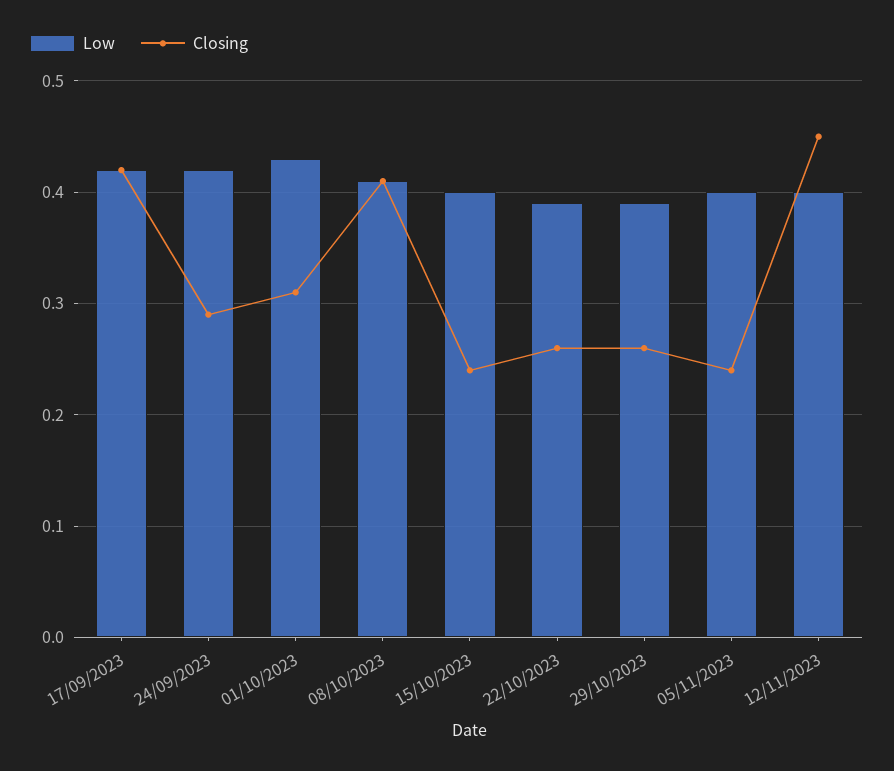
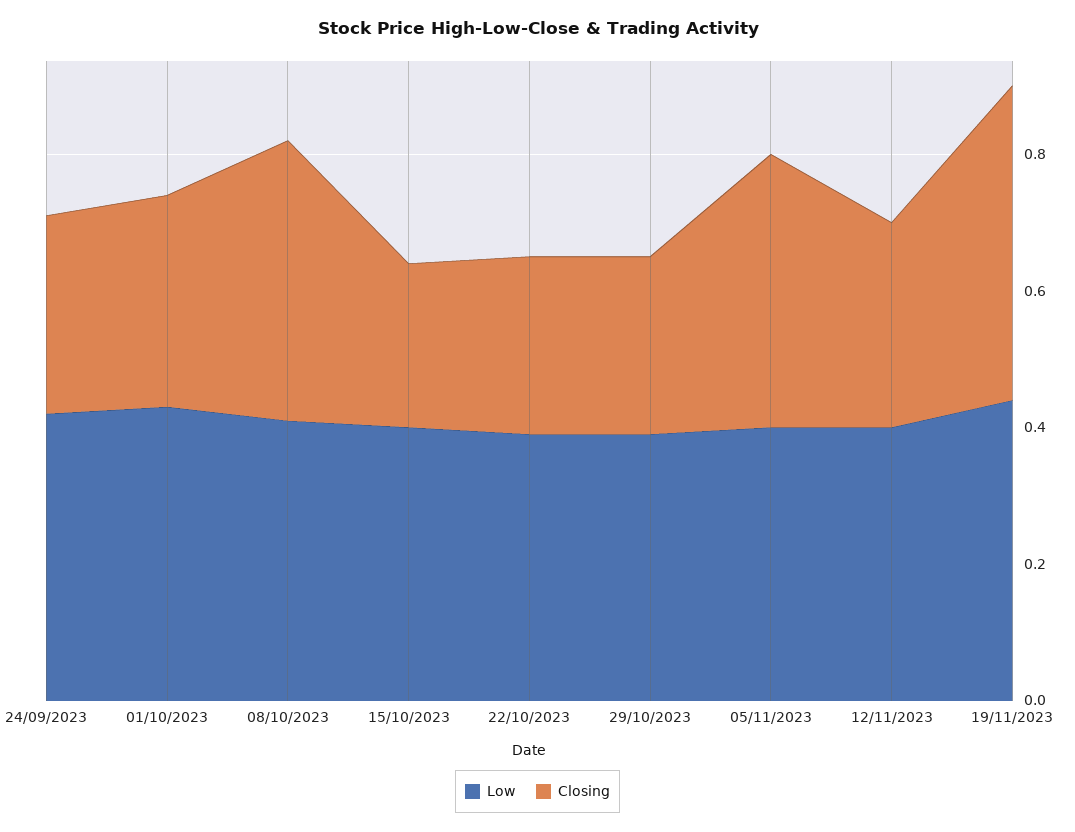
Low, 17/09/2023: 0.42 -> none
Closing, 17/09/2023: 0.42 -> none
Closing, 05/11/2023: 0.24 -> 0.4
Closing, 12/11/2023: 0.45 -> 0.3
Low, 19/11/2023: none -> 0.45
Closing, 19/11/2023: none -> 0.45

